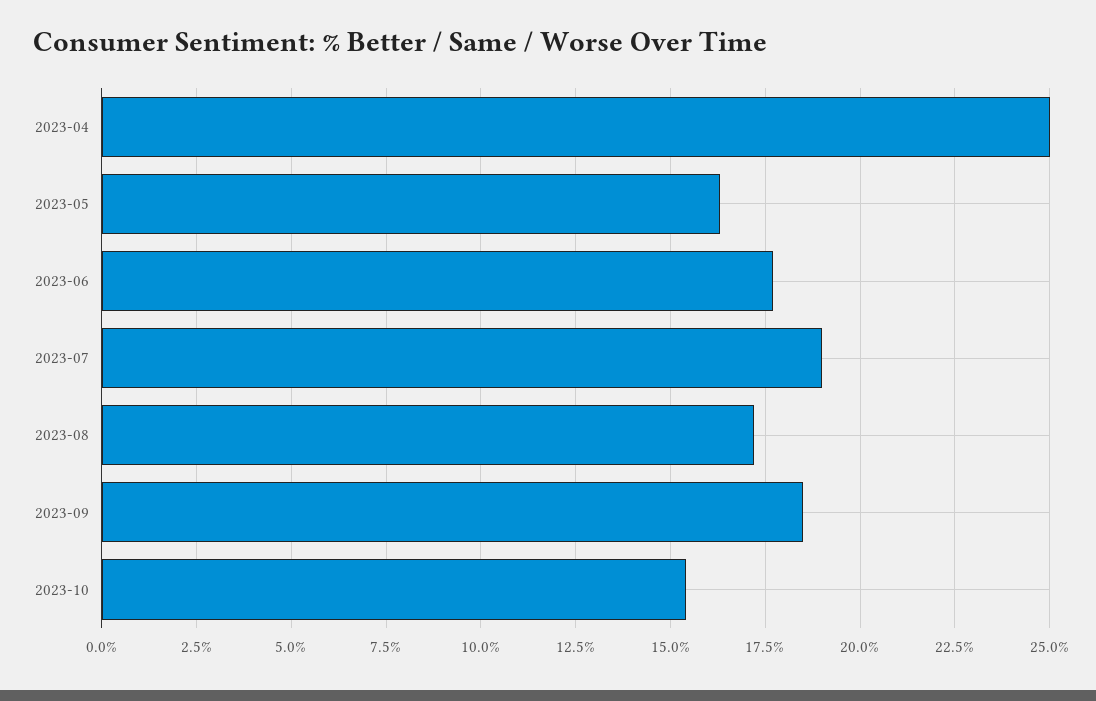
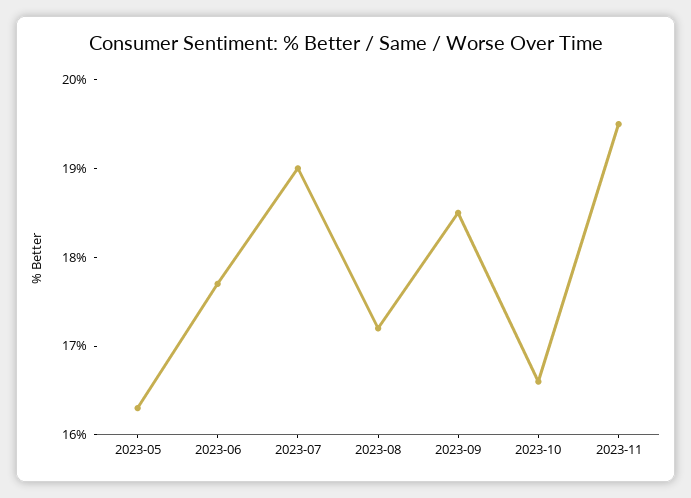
2023-04: 25 -> none
2023-10: 15.5 -> 16.6
2023-11: none -> 19.5

